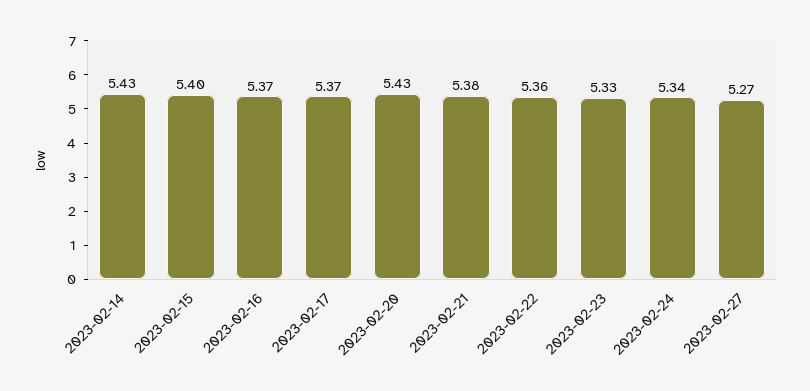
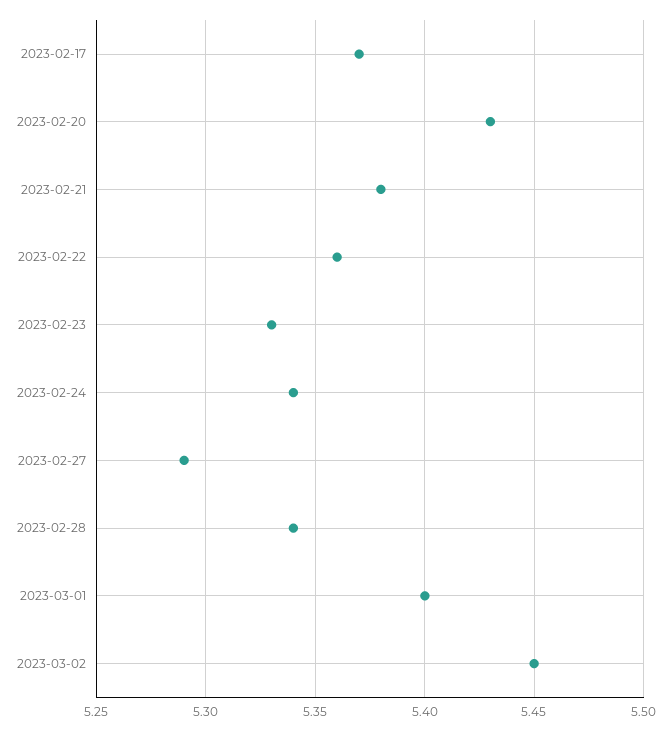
2023-02-14: 5.43 -> none
2023-02-15: 5.4 -> none
2023-02-16: 5.37 -> none
2023-02-27: 5.27 -> 5.29
2023-02-28: none -> 5.34
2023-03-01: none -> 5.4
2023-03-02: none -> 5.45

